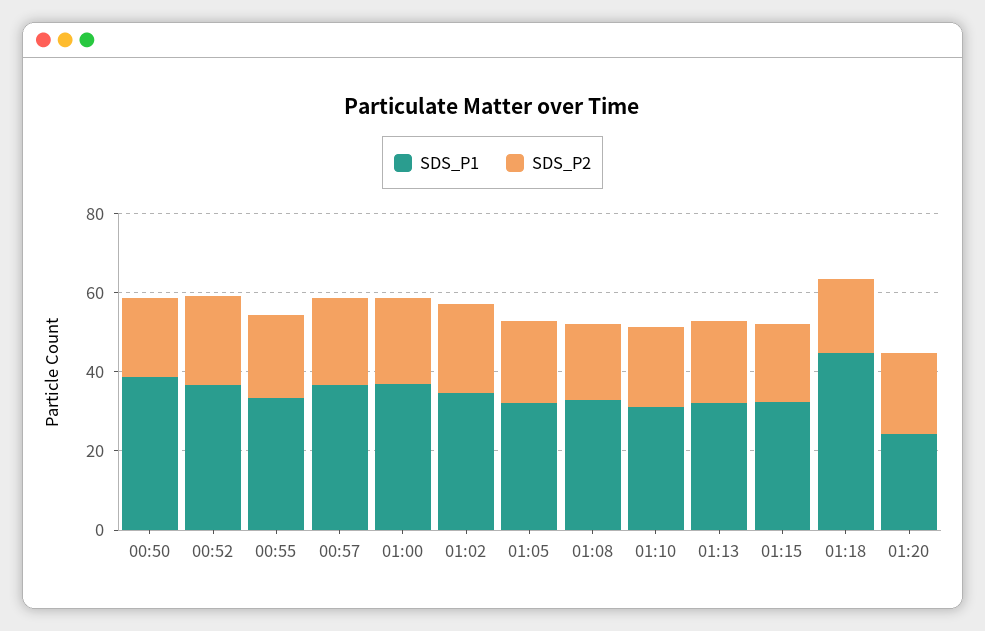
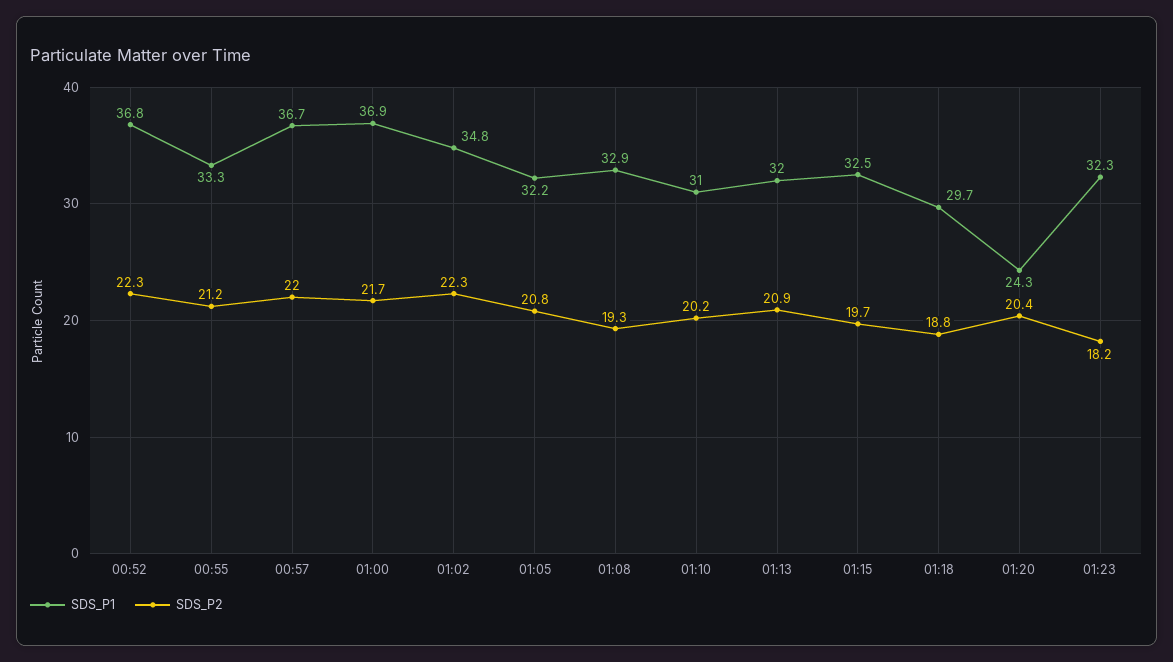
SDS_P1, 00:50: 40 -> none
SDS_P2, 00:50: 20 -> none
SDS_P1, 01:18: 45 -> 29.7
SDS_P1, 01:23: none -> 32.3
SDS_P2, 01:23: none -> 18.2

